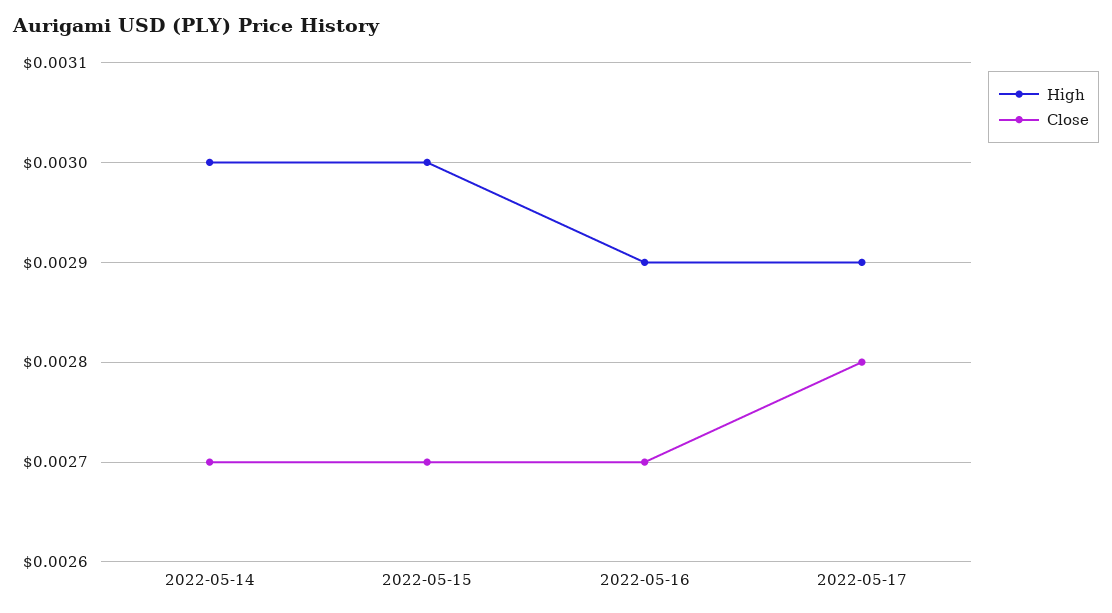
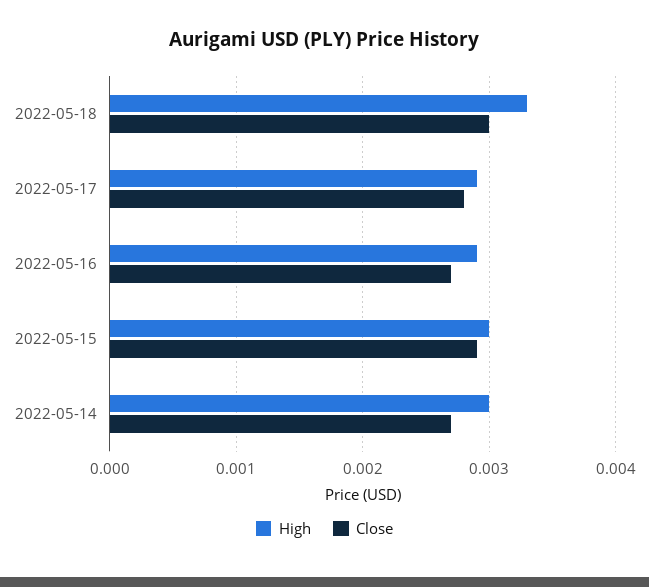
Close, 2022-05-15: 0.0027 -> 0.0029
High, 2022-05-18: none -> 0.0033
Close, 2022-05-18: none -> 0.003

